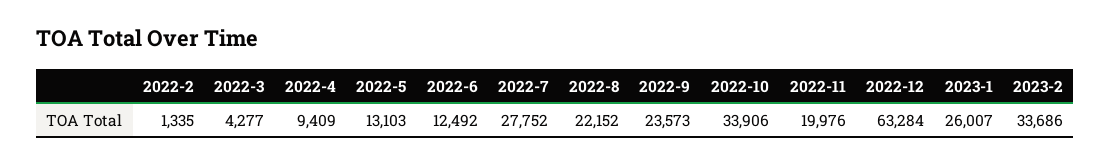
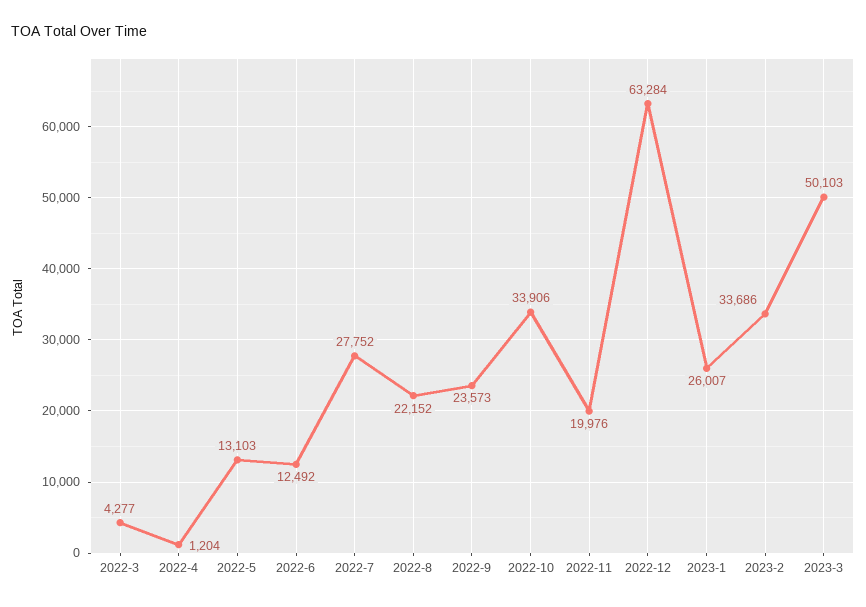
2022-2: 1335 -> none
2022-4: 9409 -> 1204
2023-3: none -> 50103

